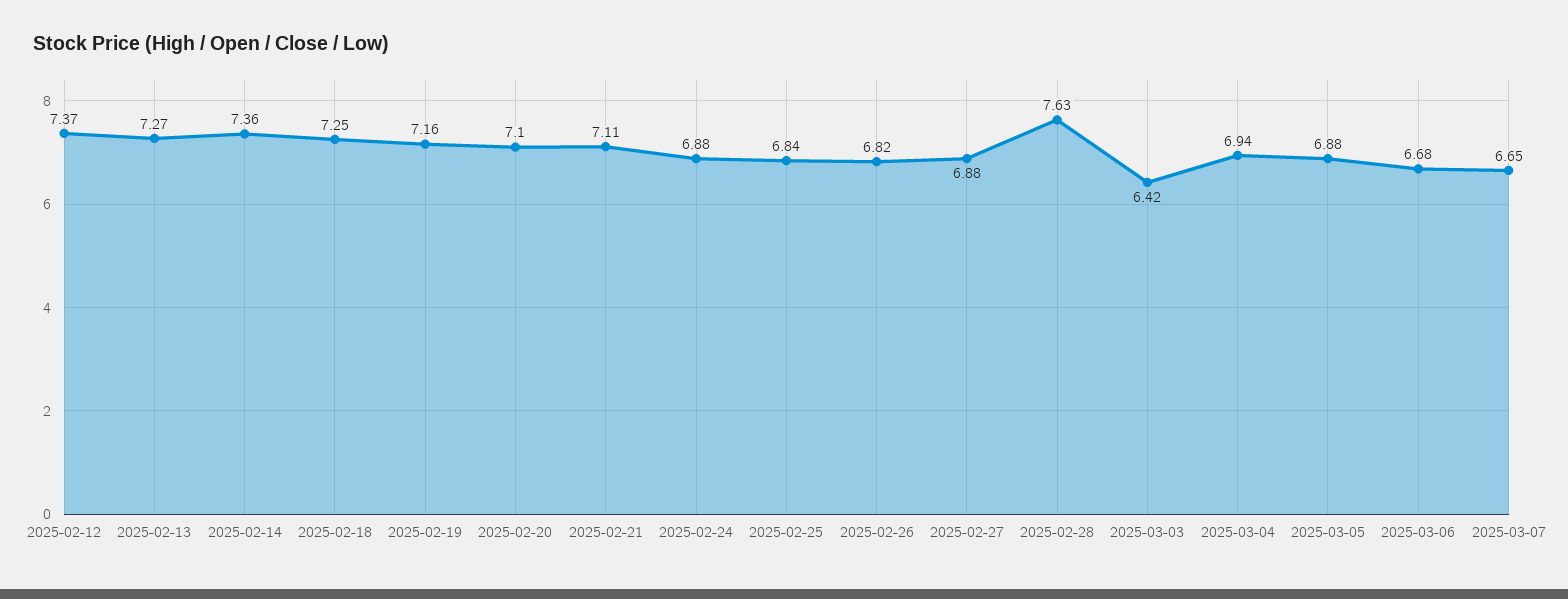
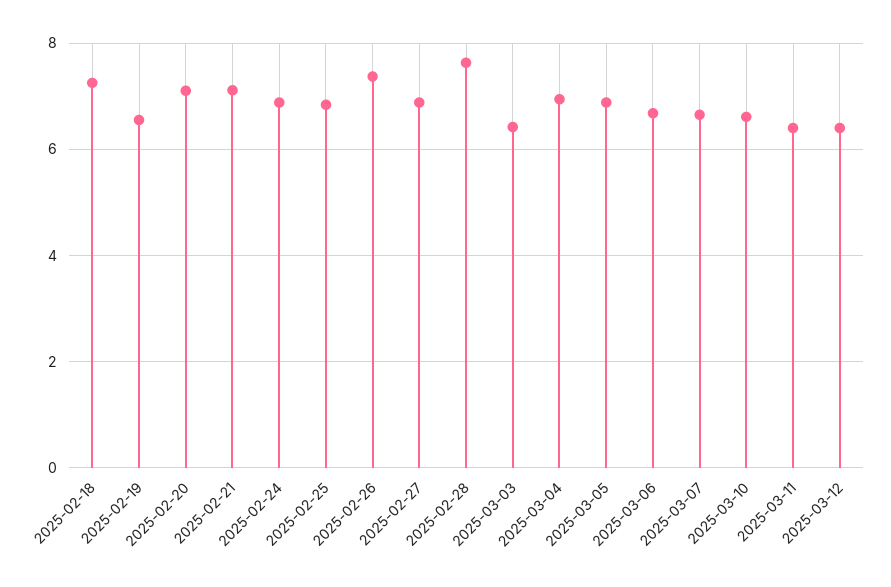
2025-02-12: 7.37 -> none
2025-02-13: 7.27 -> none
2025-02-14: 7.36 -> none
2025-02-19: 7.16 -> 6.6
2025-02-26: 6.82 -> 7.4
2025-03-10: none -> 6.6
2025-03-11: none -> 6.4
2025-03-12: none -> 6.4

